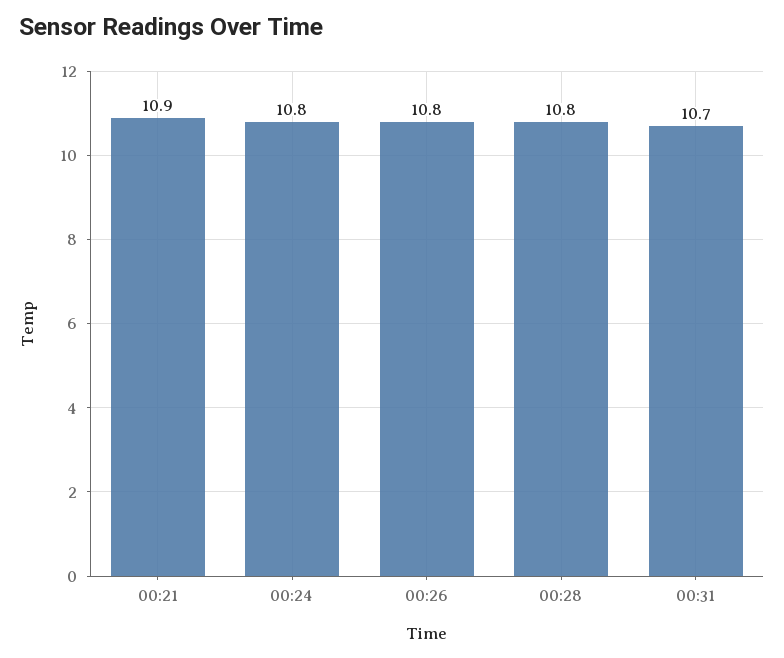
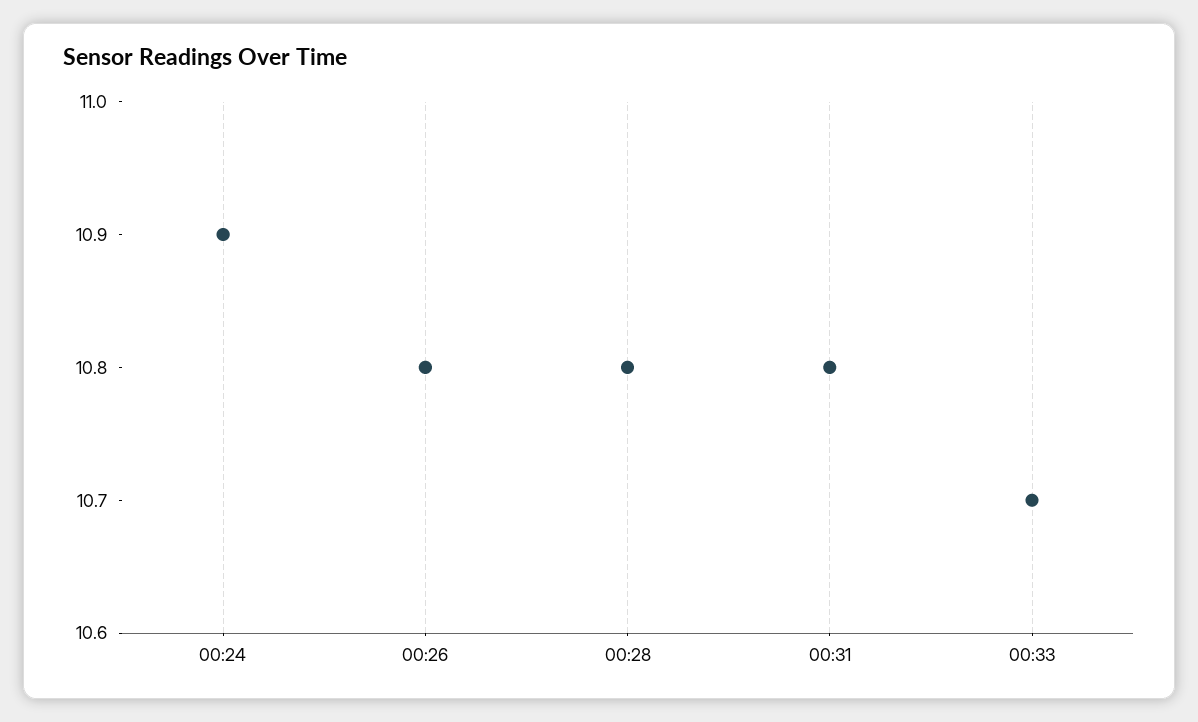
00:21: 10.9 -> none
00:24: 10.8 -> 10.9
00:31: 10.7 -> 10.8
00:33: none -> 10.7

